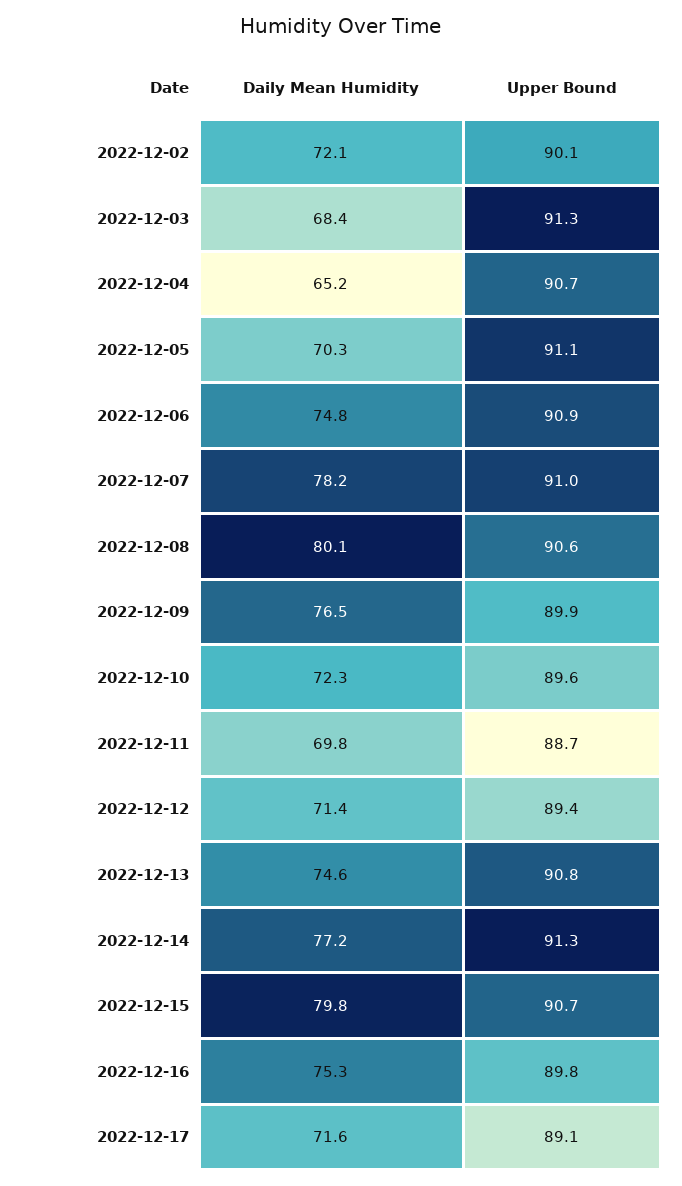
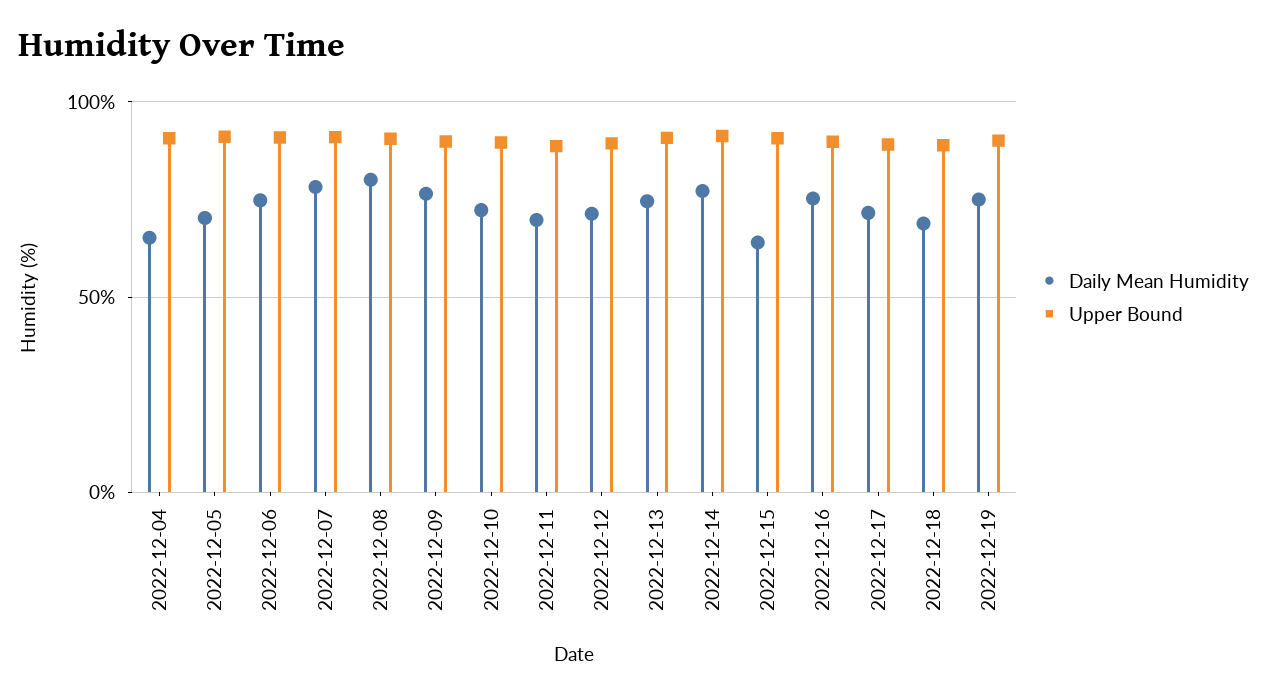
Daily Mean Humidity, 2022-12-02: 72.1 -> none
Upper Bound, 2022-12-02: 90.1 -> none
Daily Mean Humidity, 2022-12-03: 68.4 -> none
Upper Bound, 2022-12-03: 91.3 -> none
Daily Mean Humidity, 2022-12-15: 79.8 -> 65
Daily Mean Humidity, 2022-12-18: none -> 70
Upper Bound, 2022-12-18: none -> 90
Daily Mean Humidity, 2022-12-19: none -> 75
Upper Bound, 2022-12-19: none -> 90

